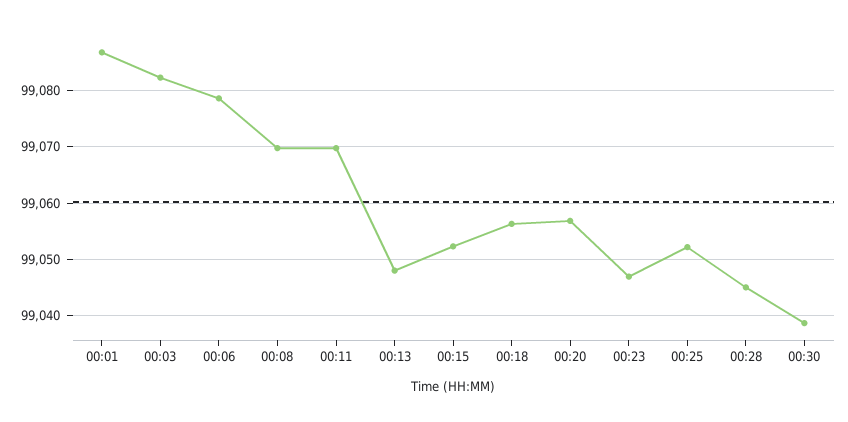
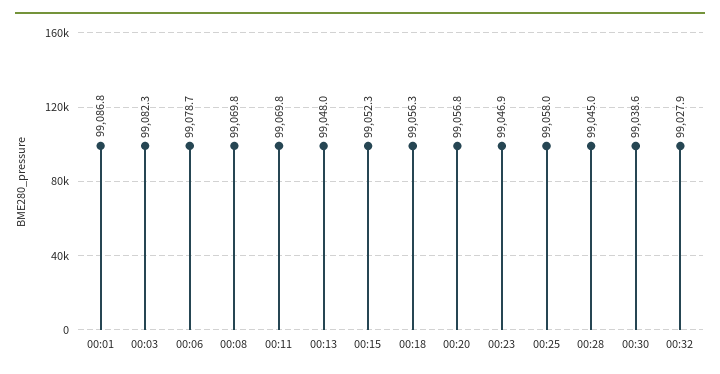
00:25: 99052 -> 99058
00:32: none -> 99027.9

